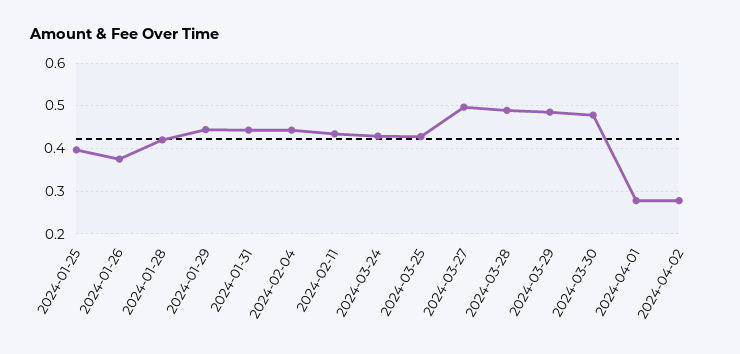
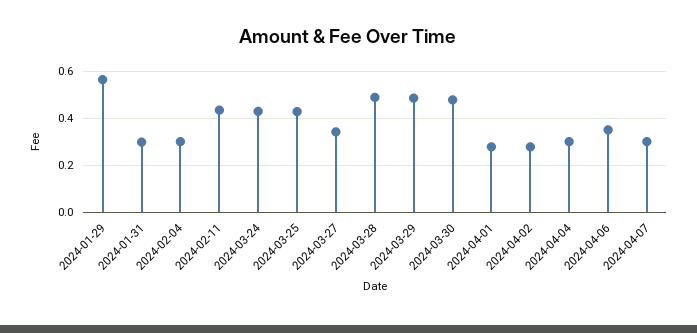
2024-01-25: 0.4 -> none
2024-01-26: 0.38 -> none
2024-01-28: 0.42 -> none
2024-01-29: 0.44 -> 0.55
2024-01-31: 0.44 -> 0.3
2024-02-04: 0.44 -> 0.3
2024-03-27: 0.5 -> 0.35
2024-04-04: none -> 0.3
2024-04-06: none -> 0.35
2024-04-07: none -> 0.3

